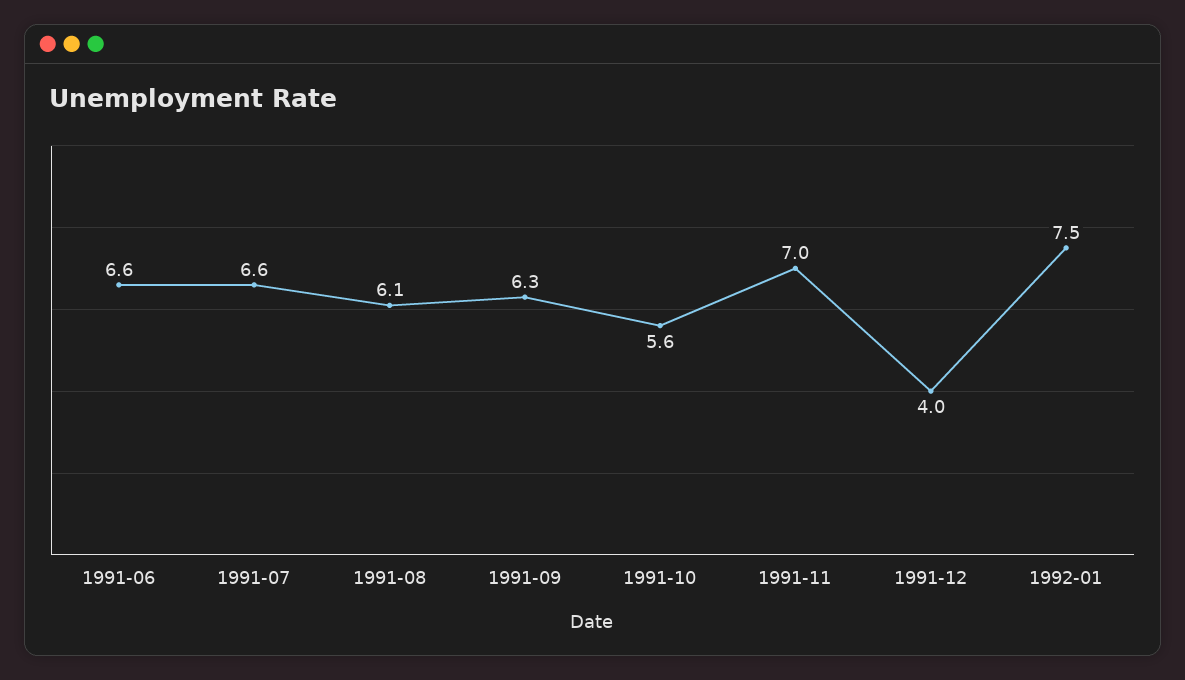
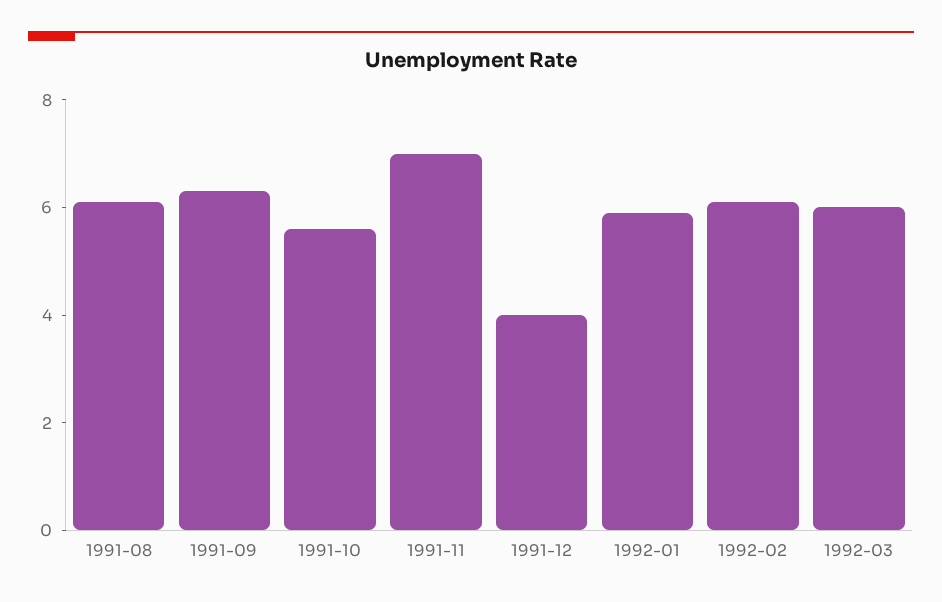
1991-06: 6.6 -> none
1991-07: 6.6 -> none
1992-01: 7.5 -> 6
1992-02: none -> 6
1992-03: none -> 6

